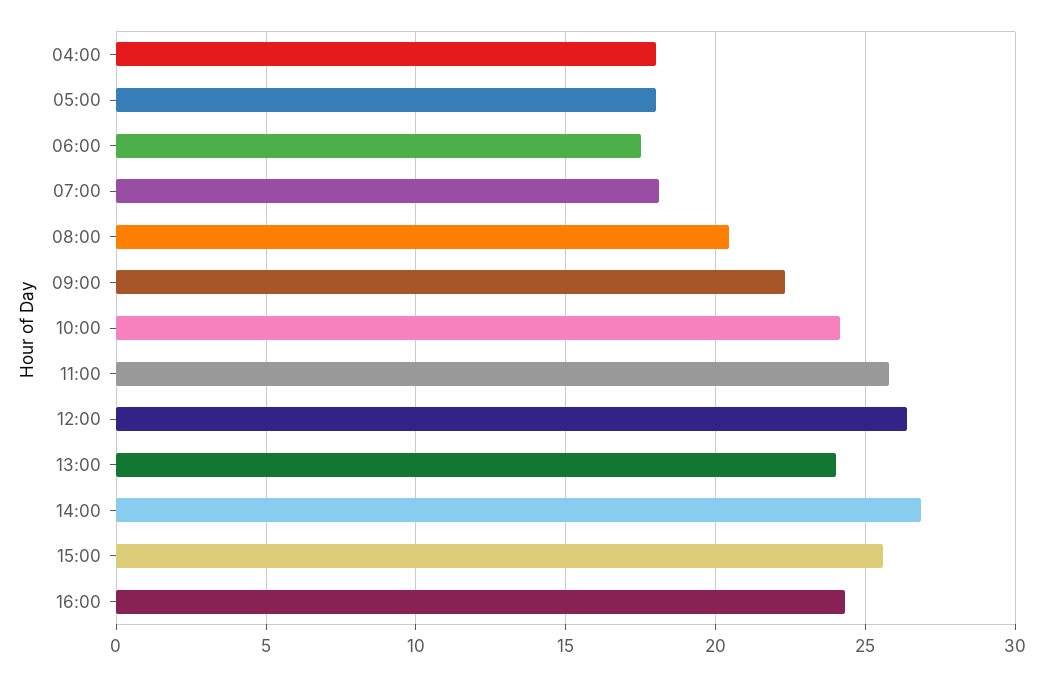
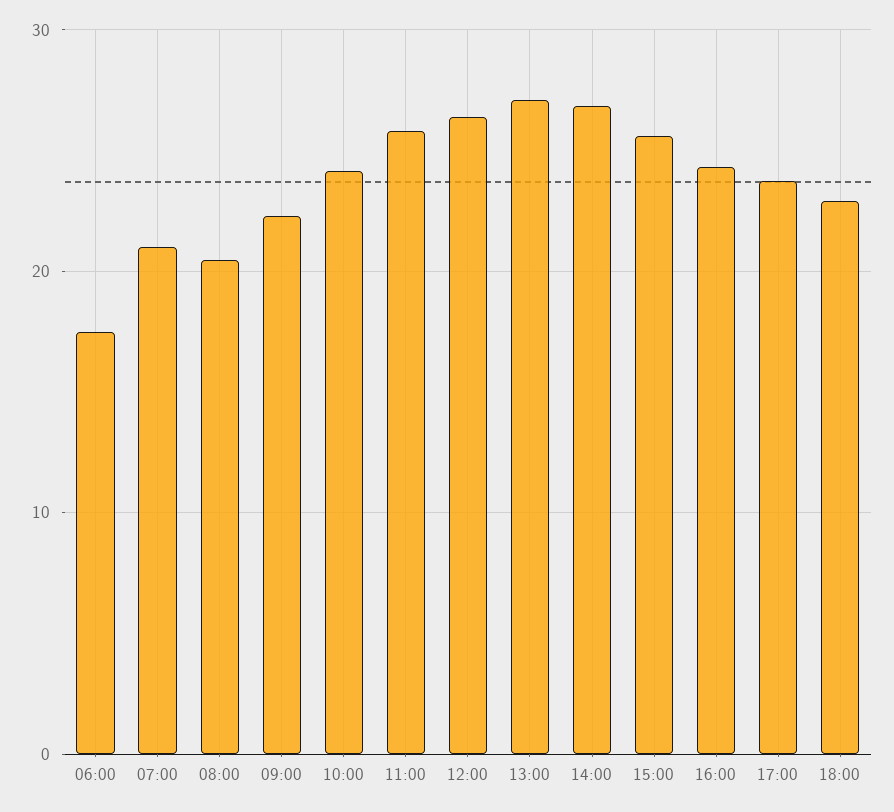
04:00: 18 -> none
05:00: 18 -> none
07:00: 18 -> 21
13:00: 24 -> 27
17:00: none -> 24
18:00: none -> 23

